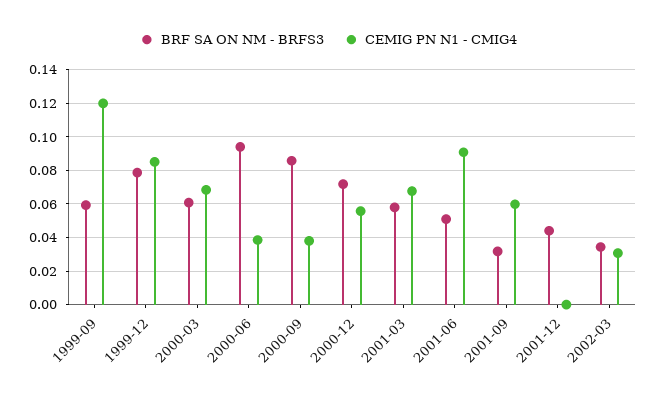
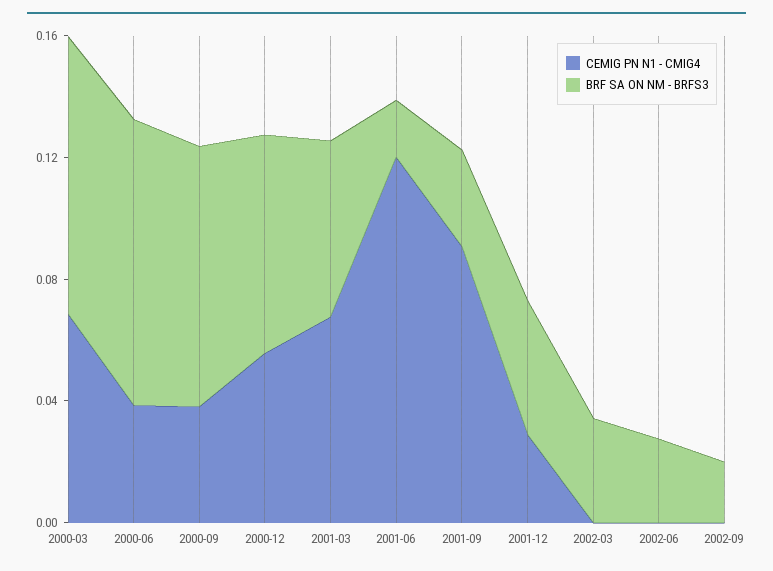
BRF SA ON NM - BRFS3, 1999-09: 0.06 -> none
CEMIG PN N1 - CMIG4, 1999-09: 0.12 -> none
BRF SA ON NM - BRFS3, 1999-12: 0.08 -> none
CEMIG PN N1 - CMIG4, 1999-12: 0.085 -> none
BRF SA ON NM - BRFS3, 2000-03: 0.06 -> 0.09
BRF SA ON NM - BRFS3, 2001-06: 0.05 -> 0.02
CEMIG PN N1 - CMIG4, 2001-06: 0.09 -> 0.12
CEMIG PN N1 - CMIG4, 2001-09: 0.06 -> 0.09
CEMIG PN N1 - CMIG4, 2001-12: 0 -> 0.03
CEMIG PN N1 - CMIG4, 2002-03: 0.03 -> 0
CEMIG PN N1 - CMIG4, 2002-06: none -> 0
BRF SA ON NM - BRFS3, 2002-06: none -> 0.03
CEMIG PN N1 - CMIG4, 2002-09: none -> 0
BRF SA ON NM - BRFS3, 2002-09: none -> 0.02

